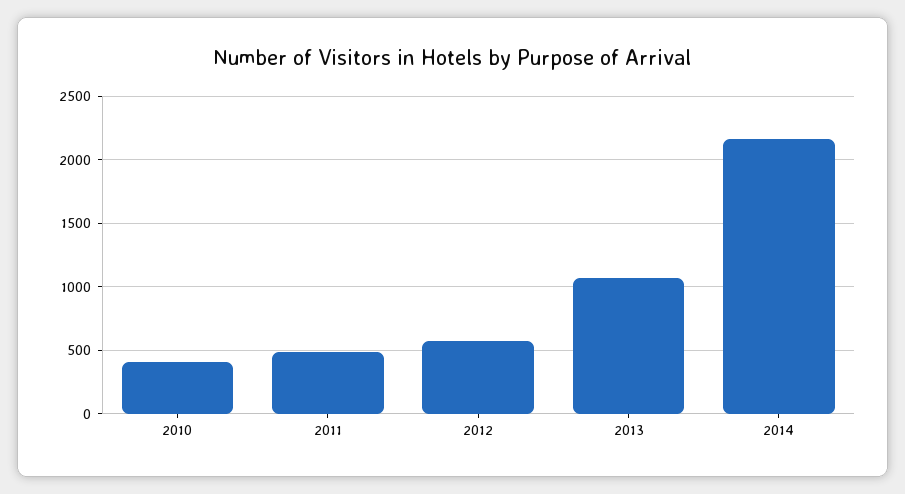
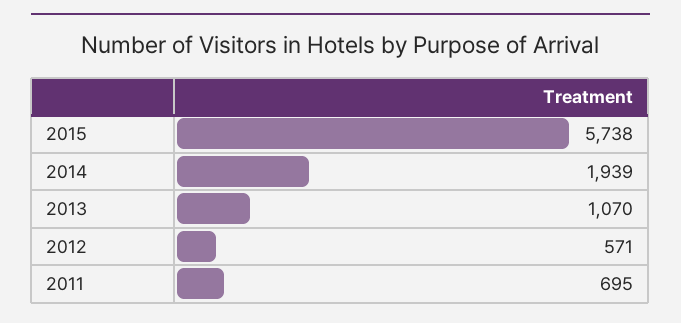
2010: 400 -> none
2011: 500 -> 695
2014: 2150 -> 1939
2015: none -> 5738

